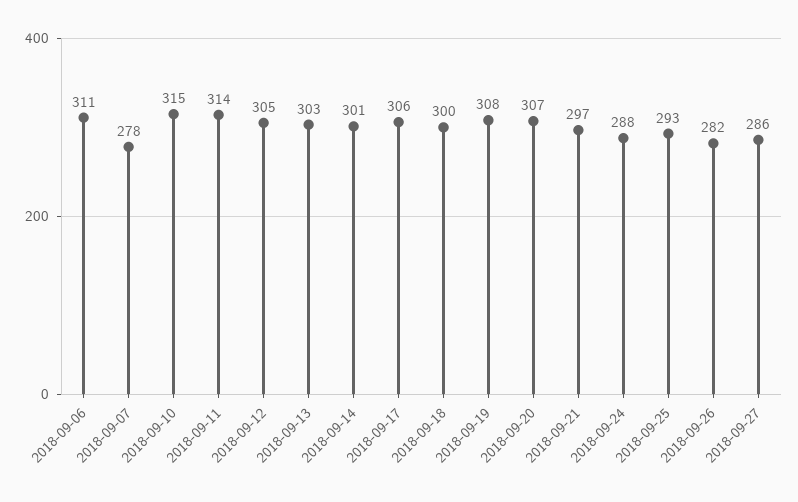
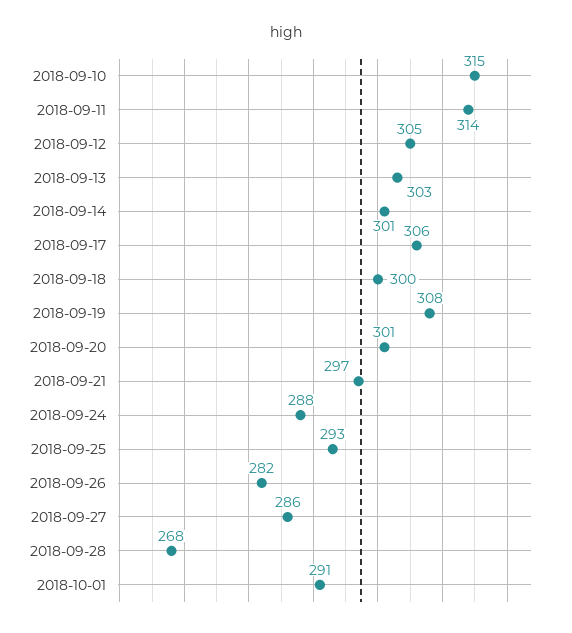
2018-09-06: 311 -> none
2018-09-07: 278 -> none
2018-09-20: 307 -> 301
2018-09-28: none -> 268
2018-10-01: none -> 291

